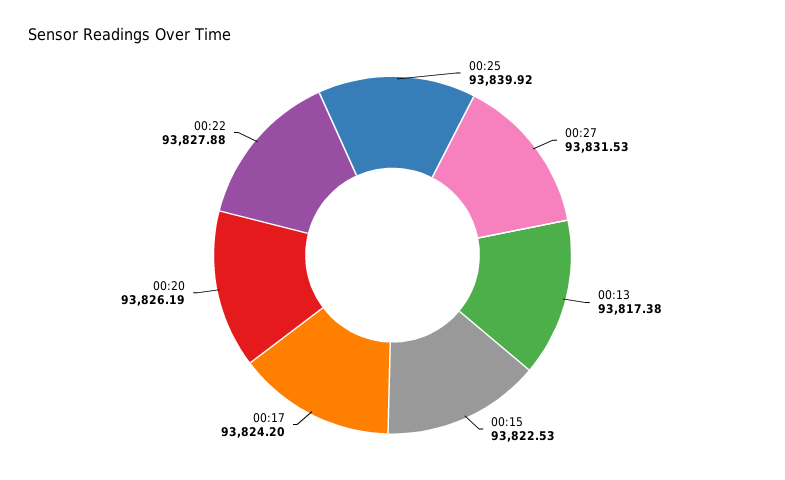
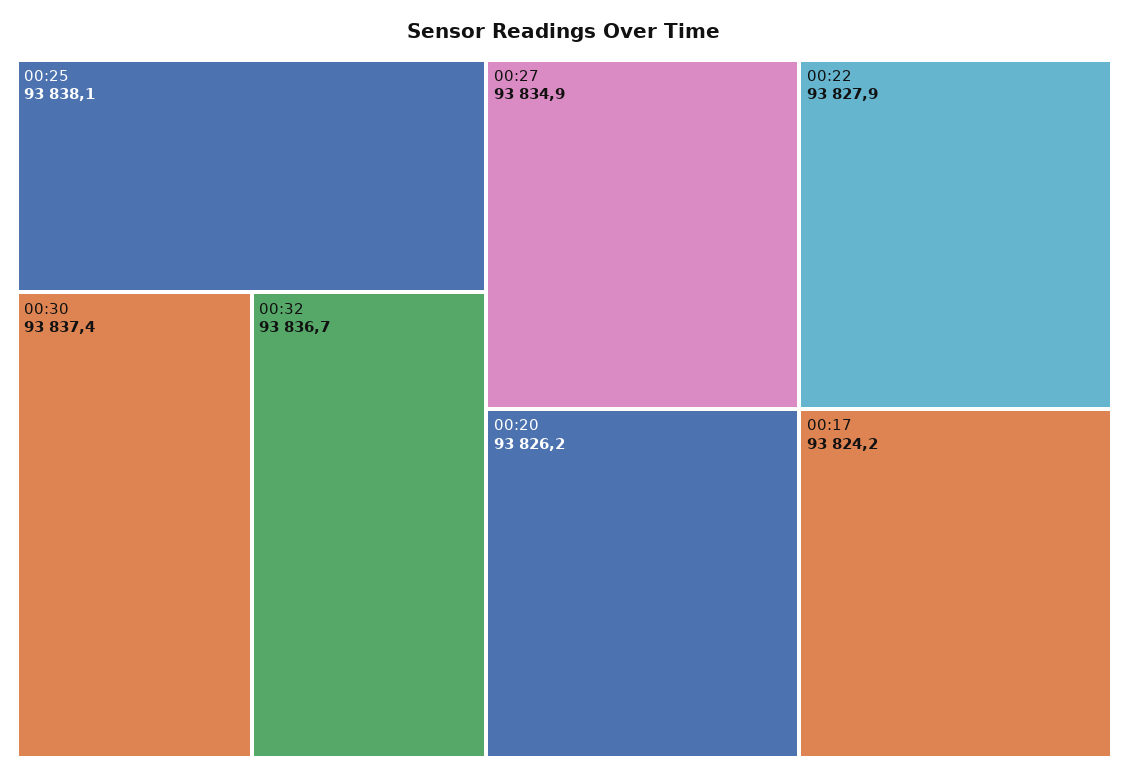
00:25: 93839.92 -> 93838.1
00:27: 93831.53 -> 93834.9
00:13: 93817.38 -> none
00:15: 93822.53 -> none
00:30: none -> 93837.4
00:32: none -> 93836.7

